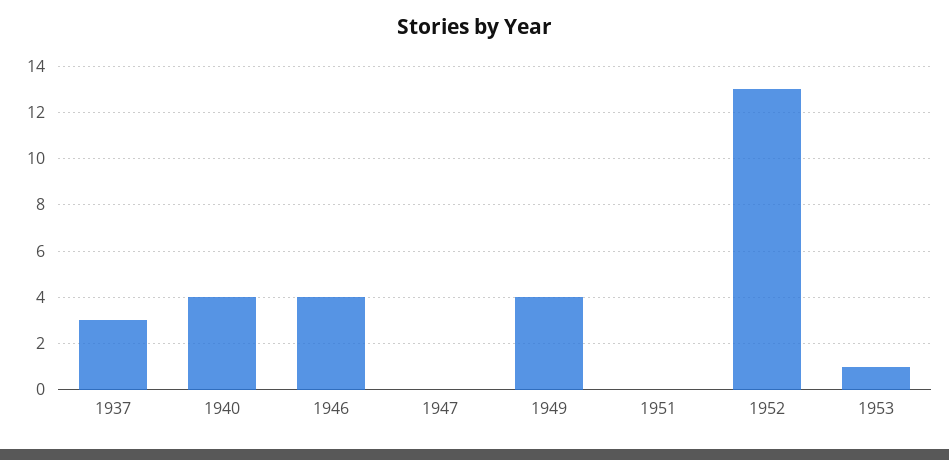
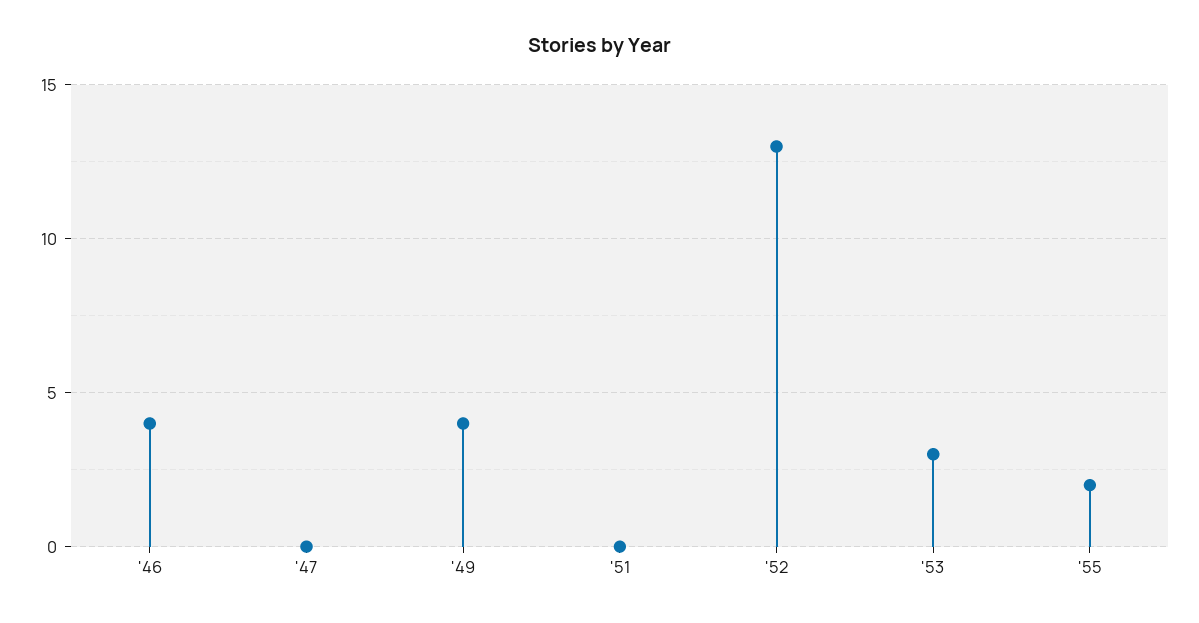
1937: 3 -> none
1940: 4 -> none
1953: 1 -> 3
'55: none -> 2

